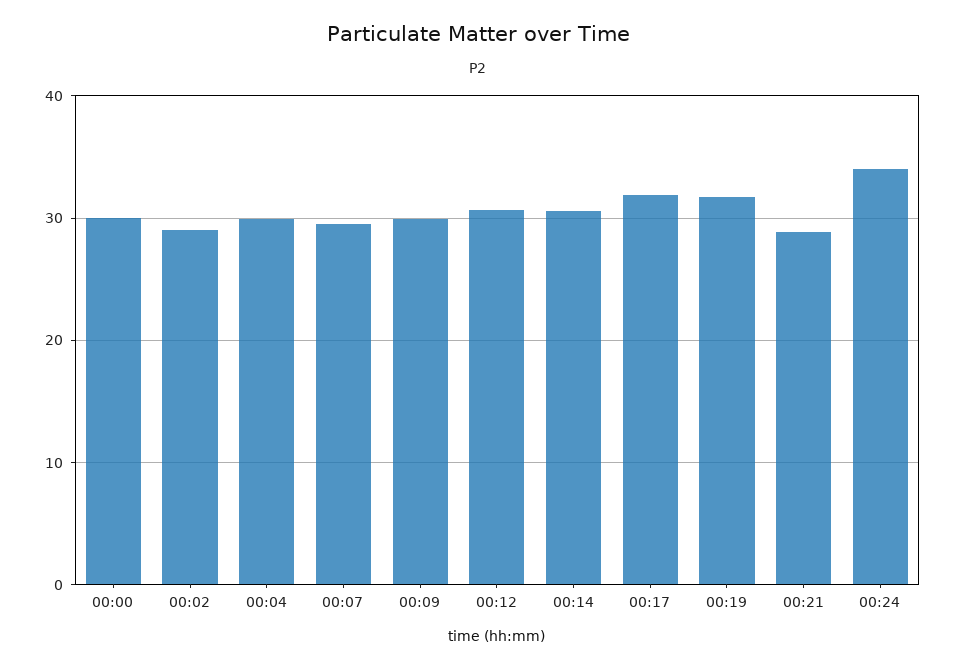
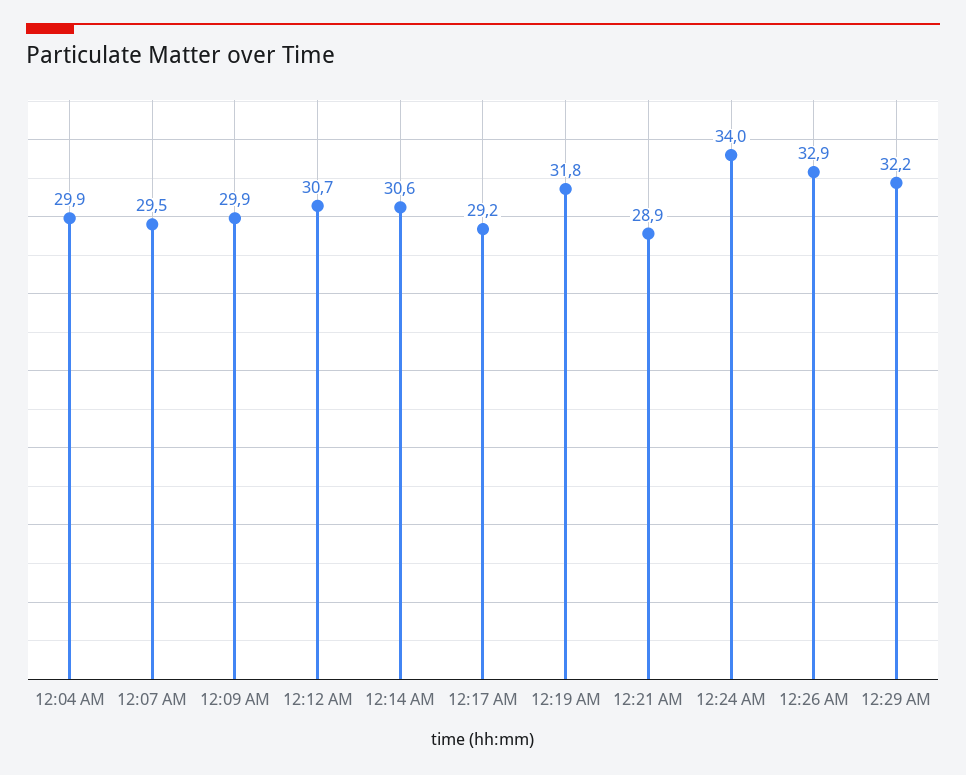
00:00: 30 -> none
00:02: 29 -> none
00:17: 32 -> 29.2
12:26 AM: none -> 32.9
12:29 AM: none -> 32.2

